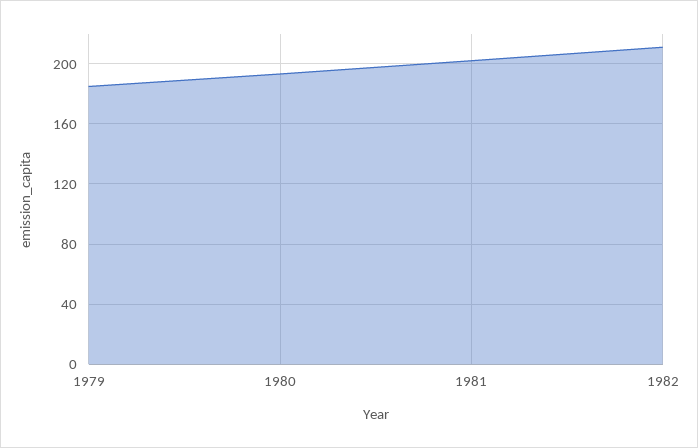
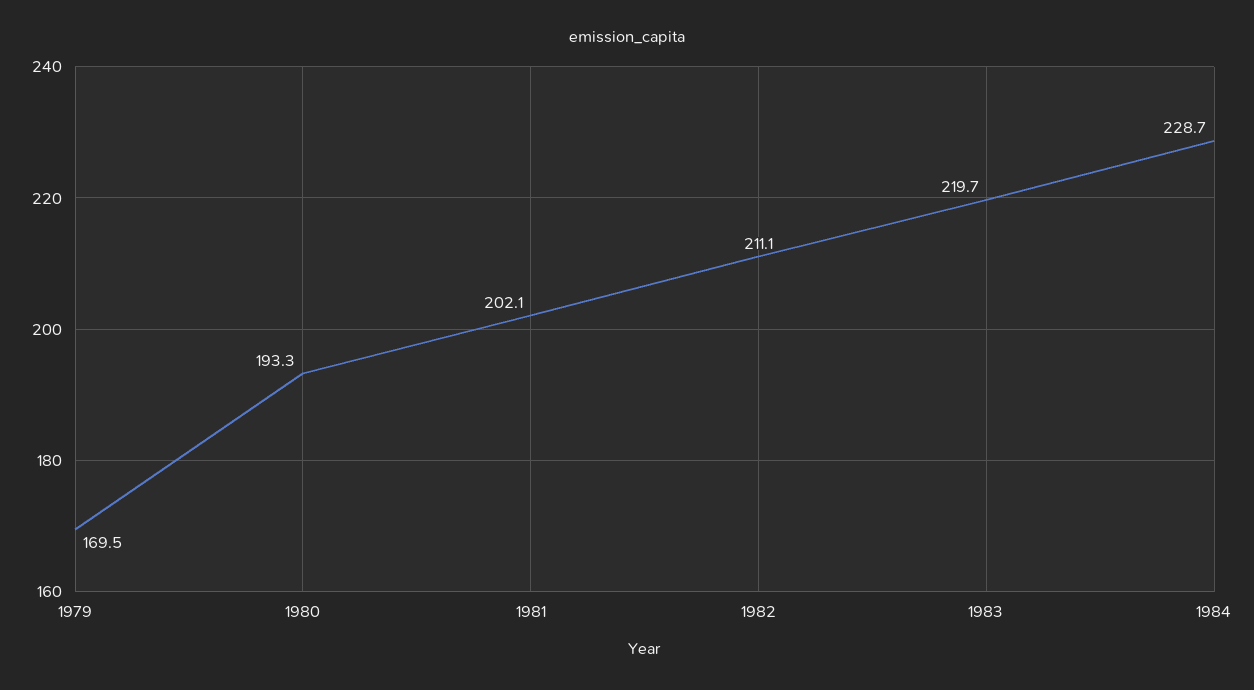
1979: 185 -> 169.5
1983: none -> 219.7
1984: none -> 228.7

